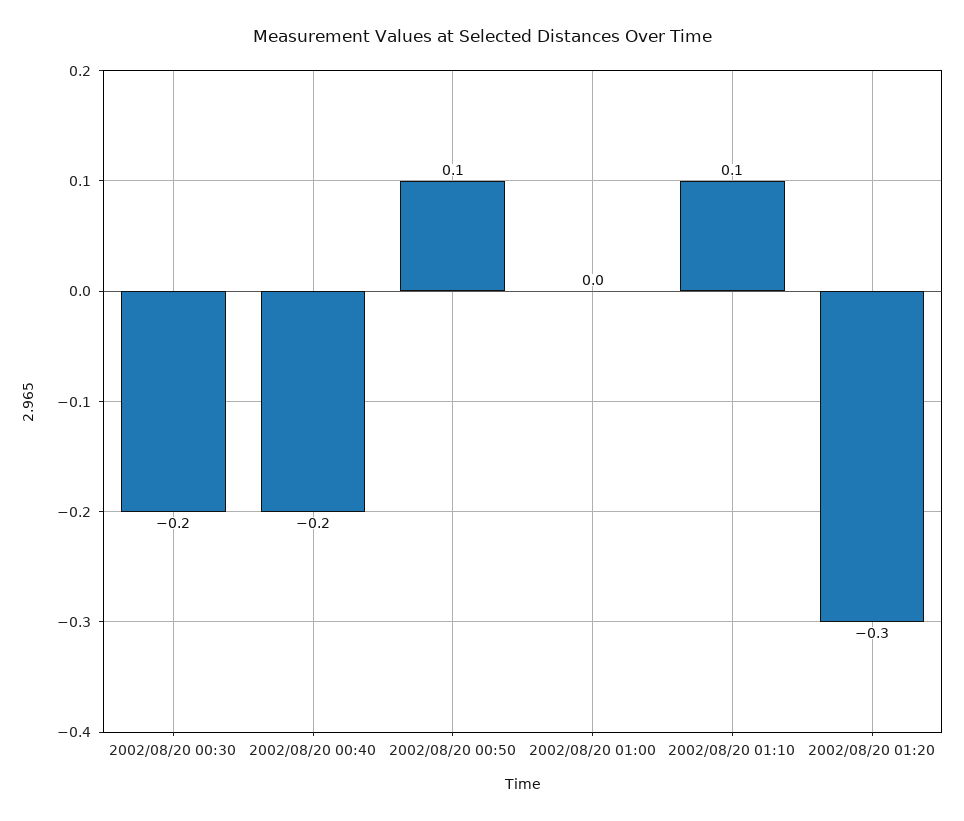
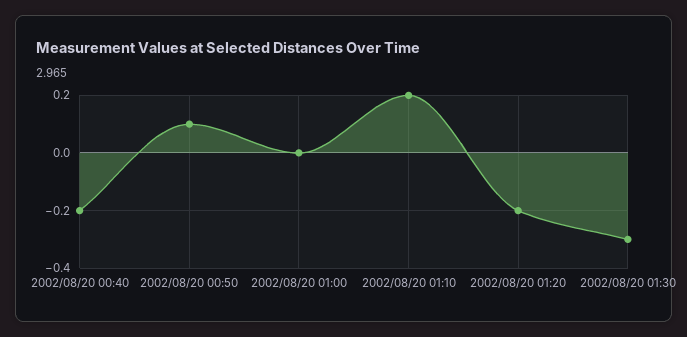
2002/08/20 00:30: -0.2 -> none
2002/08/20 01:10: 0.1 -> 0.2
2002/08/20 01:20: -0.3 -> -0.2
2002/08/20 01:30: none -> -0.3

